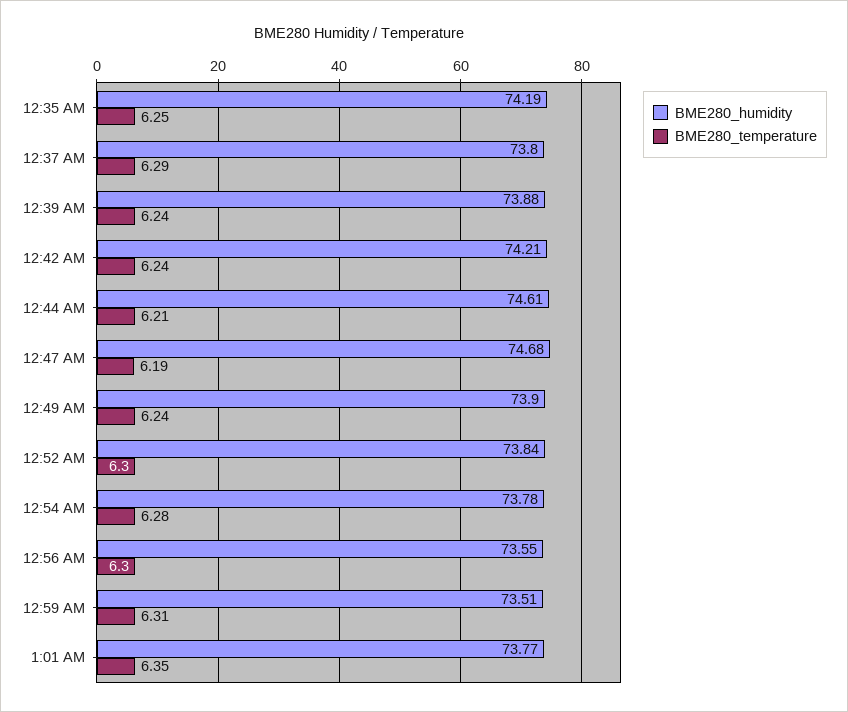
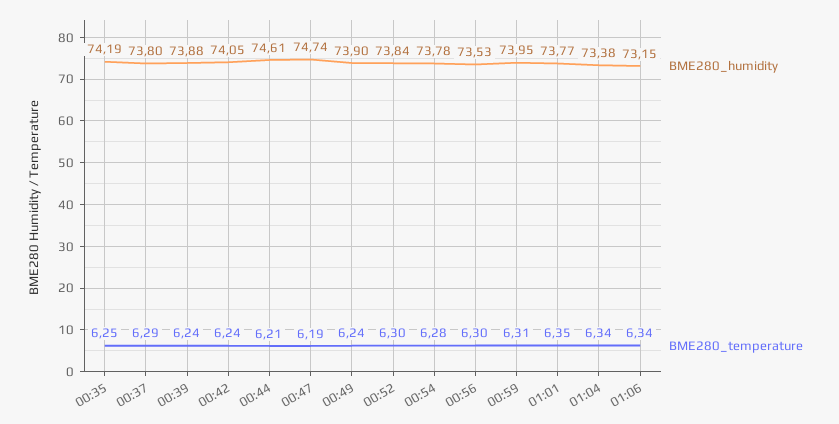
BME280_humidity, 12:42 AM: 74.21 -> 74.05
BME280_humidity, 12:47 AM: 74.68 -> 74.74
BME280_humidity, 12:56 AM: 73.55 -> 73.53
BME280_humidity, 12:59 AM: 73.51 -> 73.95
BME280_humidity, 01:04: none -> 73.38
BME280_temperature, 01:04: none -> 6.34
BME280_humidity, 01:06: none -> 73.15
BME280_temperature, 01:06: none -> 6.34

